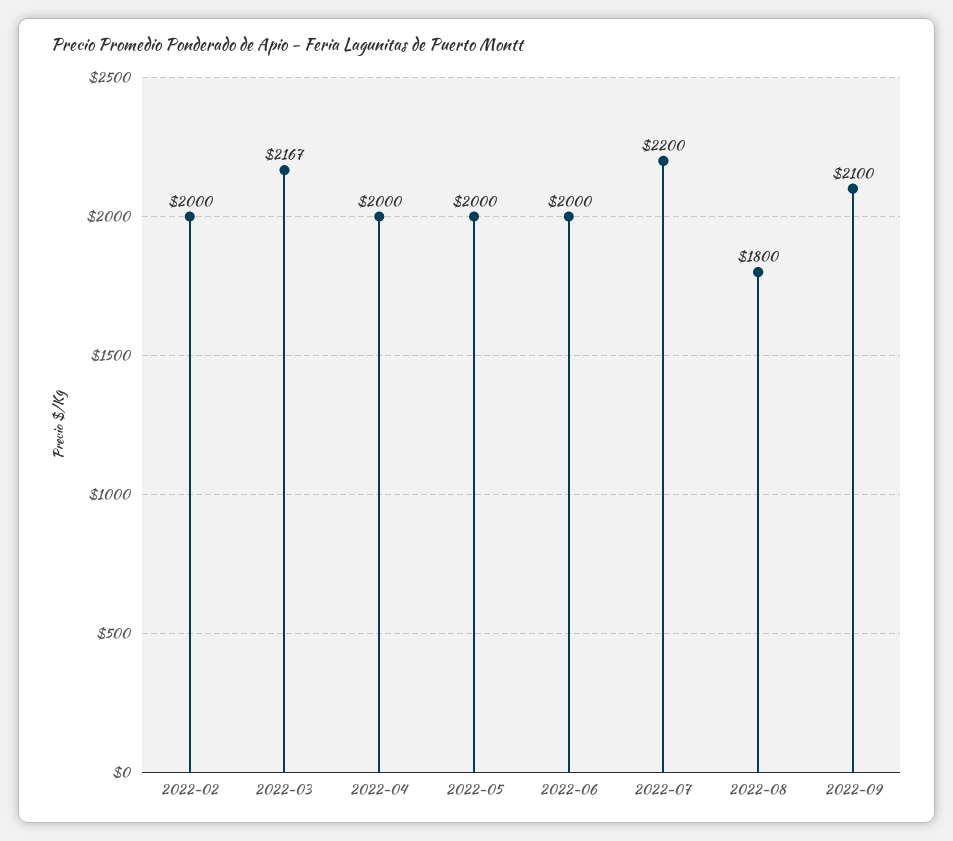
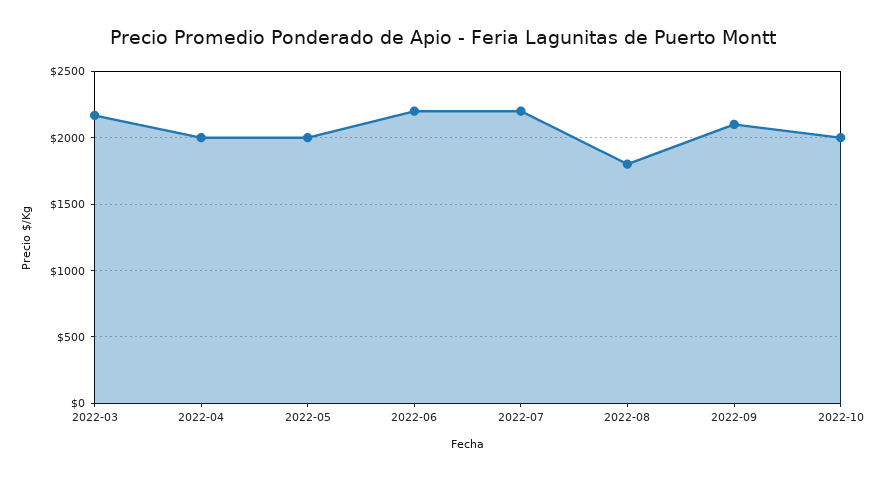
2022-02: 2000 -> none
2022-06: 2000 -> 2200
2022-10: none -> 2000

